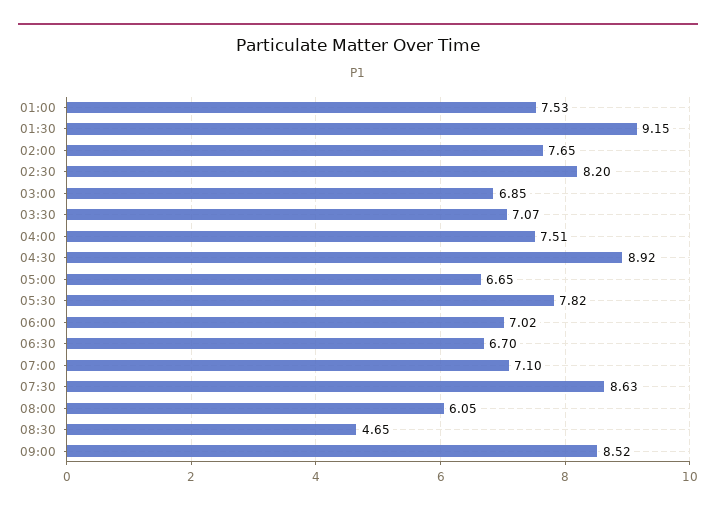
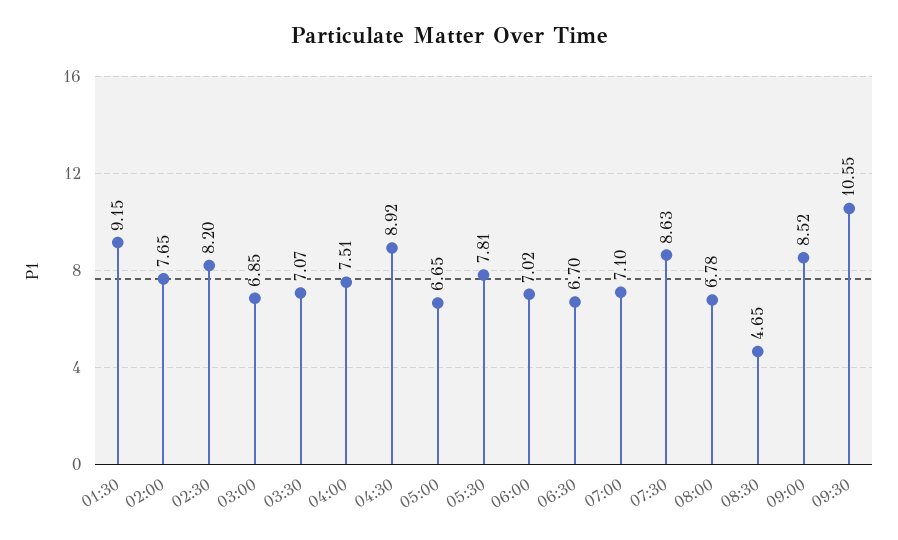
01:00: 7.53 -> none
05:30: 7.82 -> 7.81
08:00: 6.05 -> 6.78
09:30: none -> 10.55

